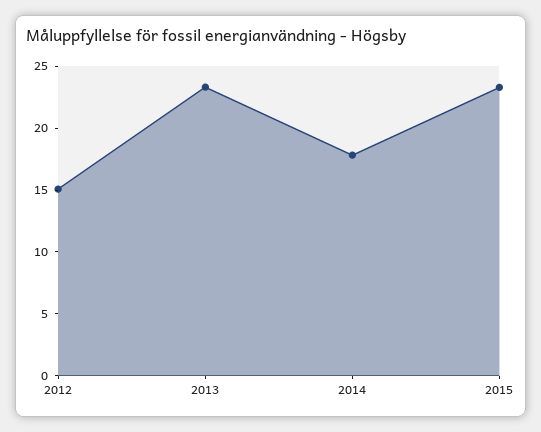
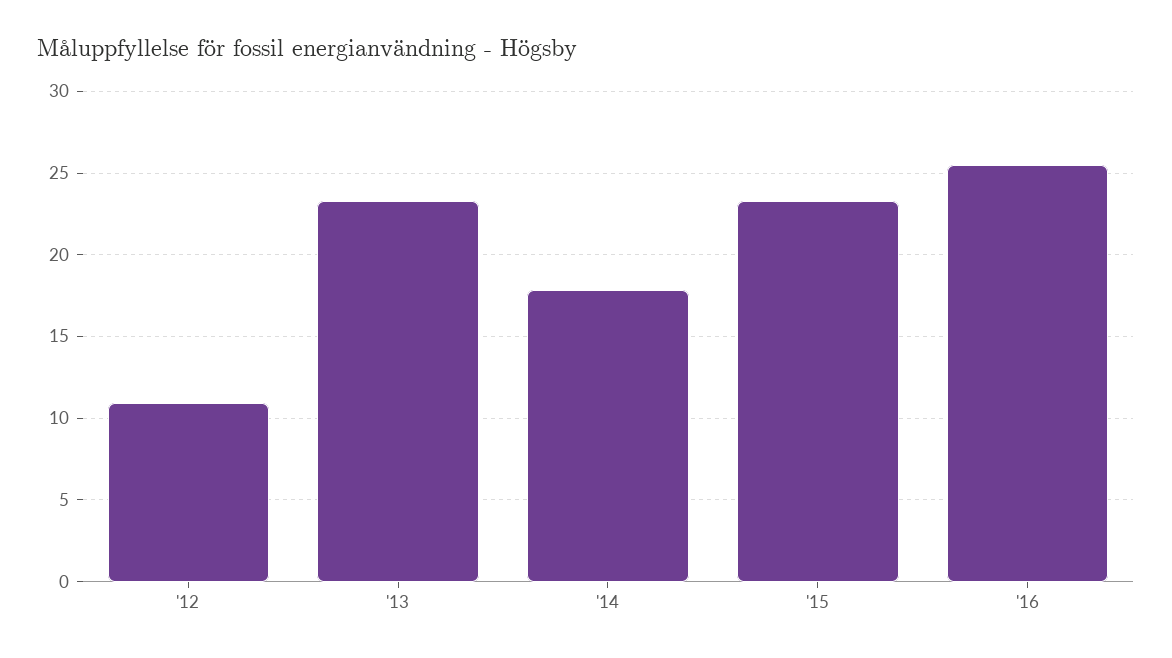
2012: 15 -> 11
'16: none -> 25.5

